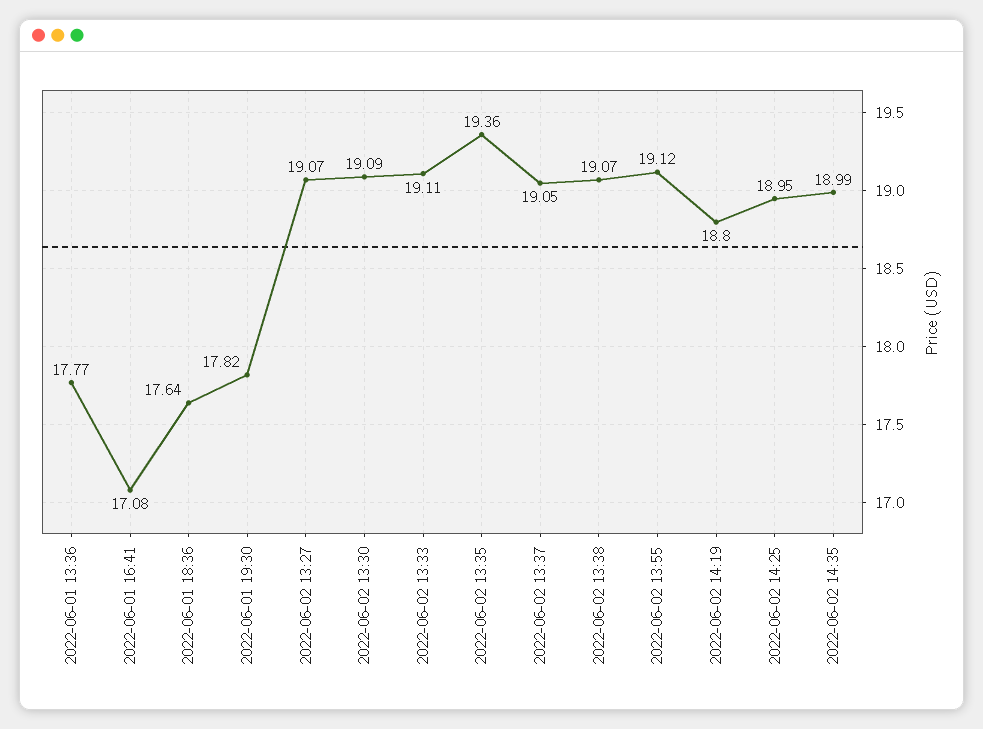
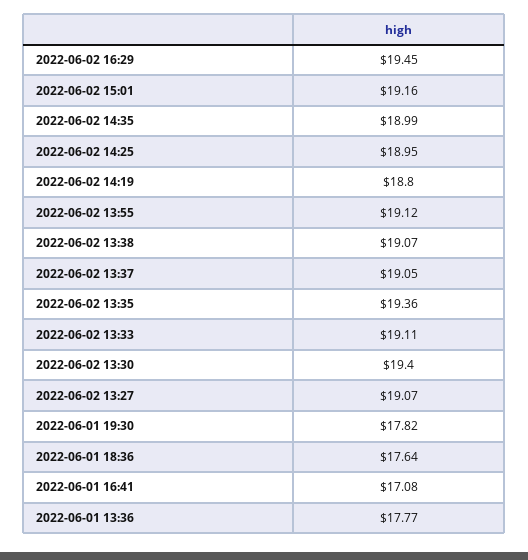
2022-06-02 13:30: 19.09 -> 19.4
2022-06-02 16:29: none -> 19.45
2022-06-02 15:01: none -> 19.16

